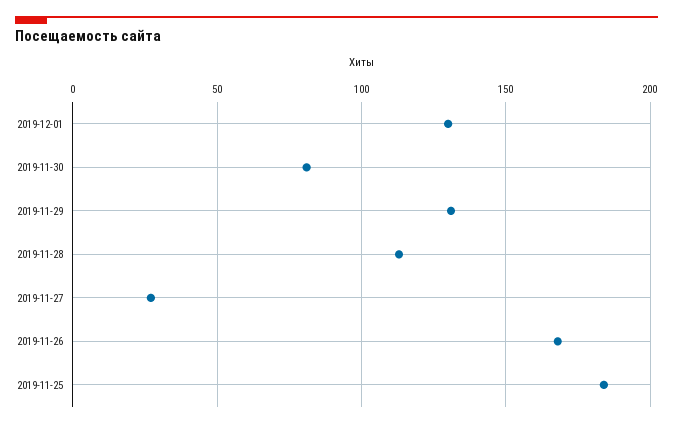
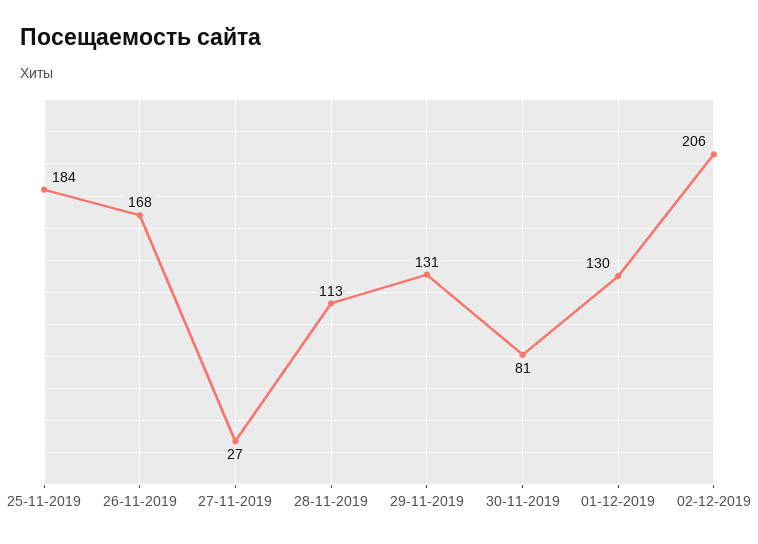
02-12-2019: none -> 206

